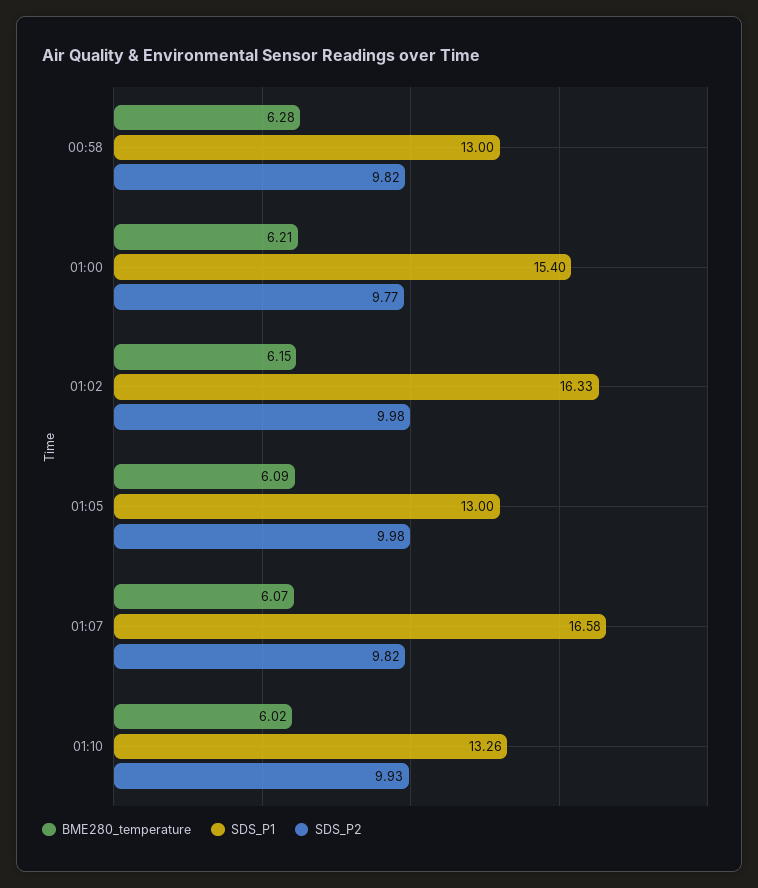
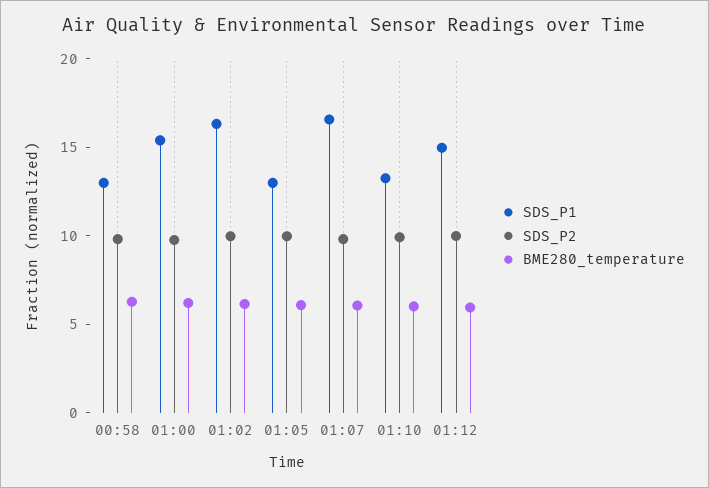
SDS_P1, 01:12: none -> 15
SDS_P2, 01:12: none -> 10
BME280_temperature, 01:12: none -> 6

